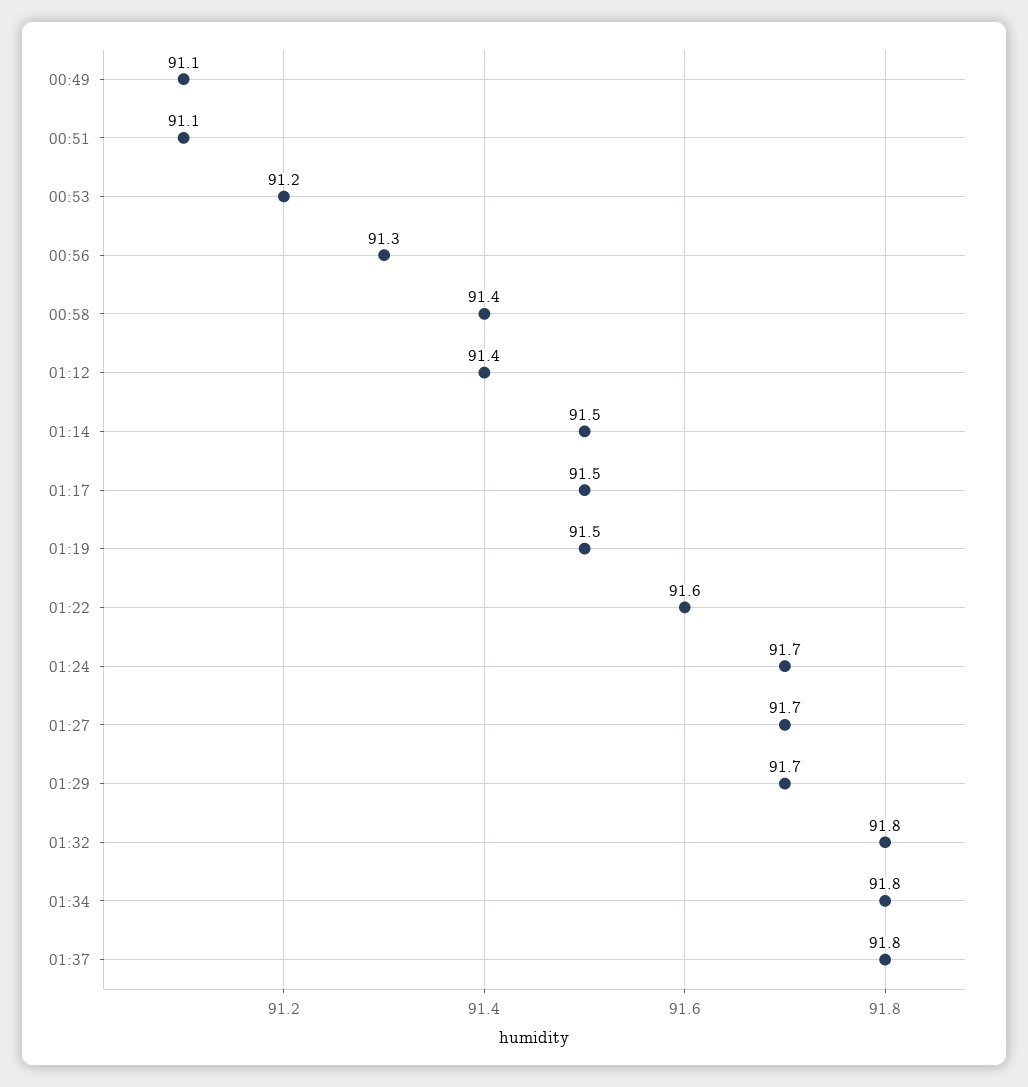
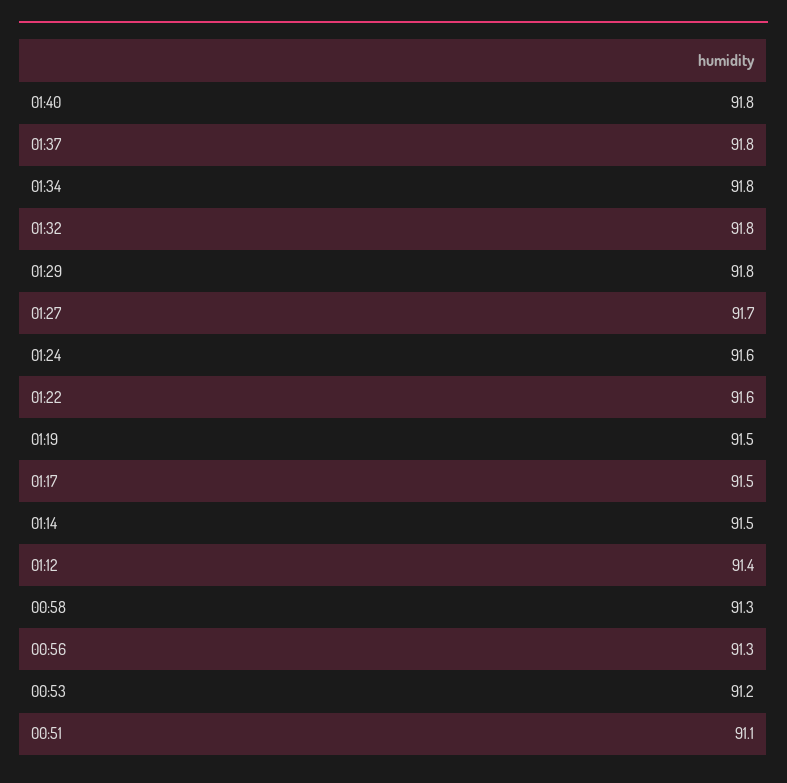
00:49: 91.1 -> none
00:58: 91.4 -> 91.3
01:24: 91.7 -> 91.6
01:29: 91.7 -> 91.8
01:40: none -> 91.8

